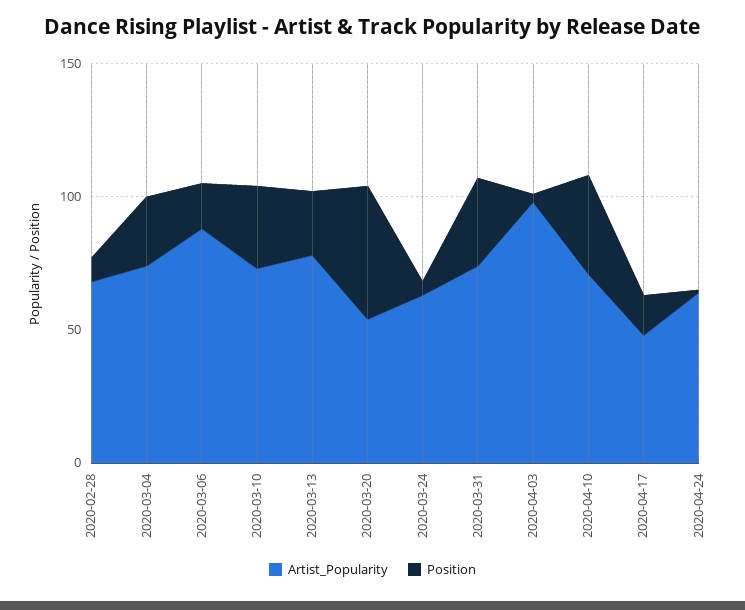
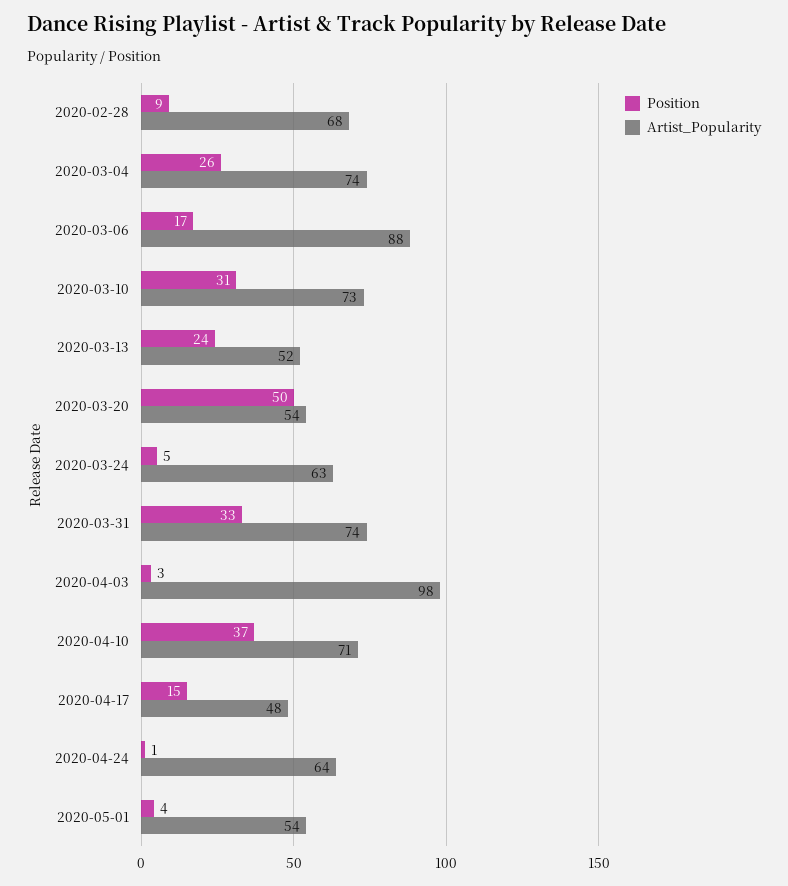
Artist_Popularity, 2020-03-13: 80 -> 52
Position, 2020-05-01: none -> 4
Artist_Popularity, 2020-05-01: none -> 54

